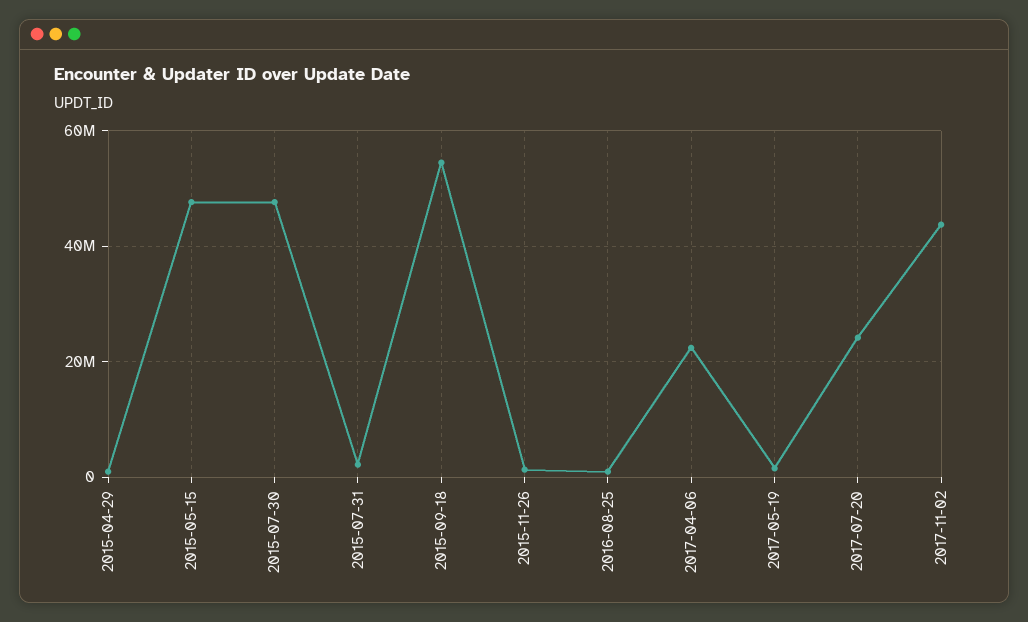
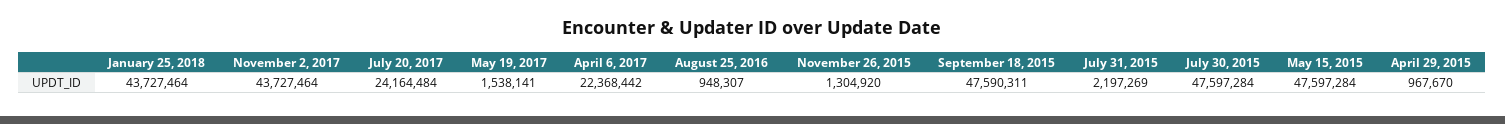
2015-09-18: 54000000 -> 47590311
January 25, 2018: none -> 43727464

